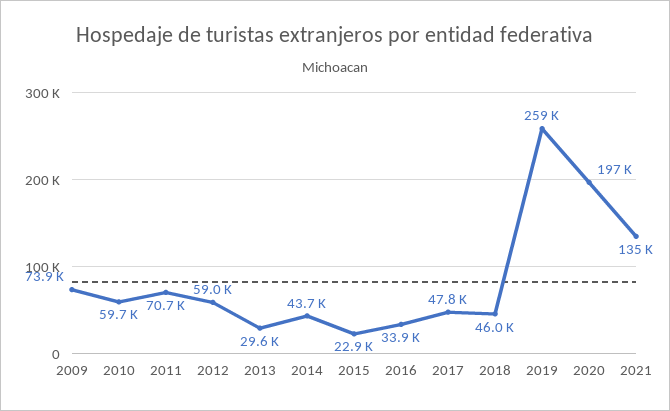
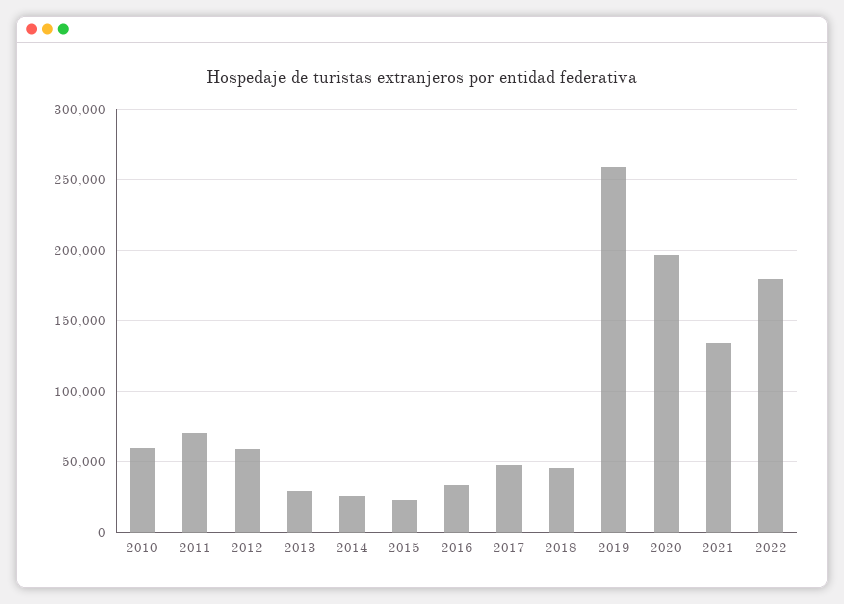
2009: 73900 -> none
2014: 43700 -> 25000
2022: none -> 180000

